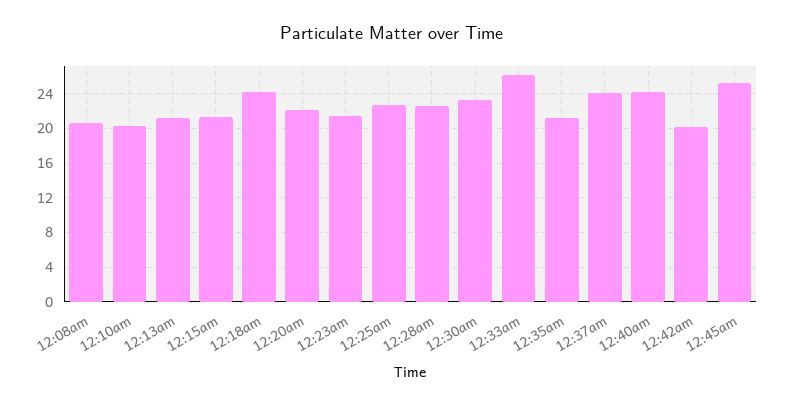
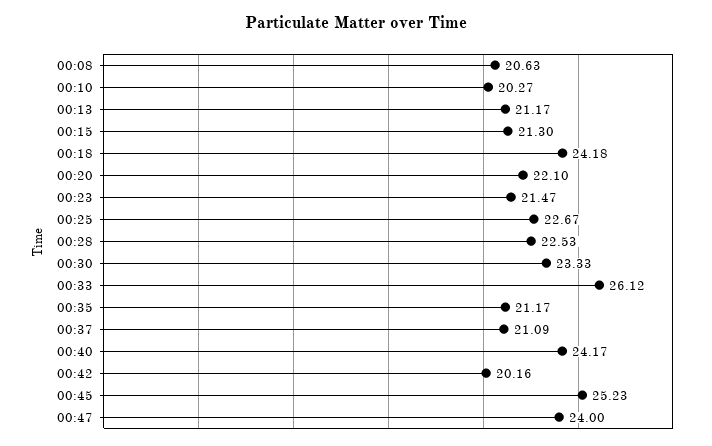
12:37am: 24 -> 21.09
00:47: none -> 24

